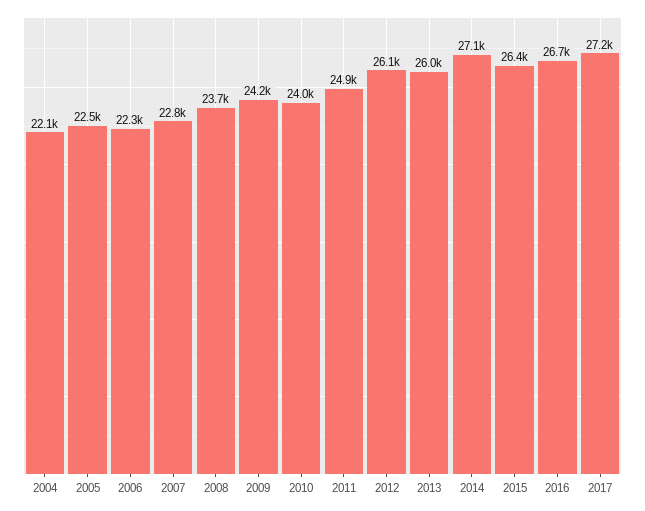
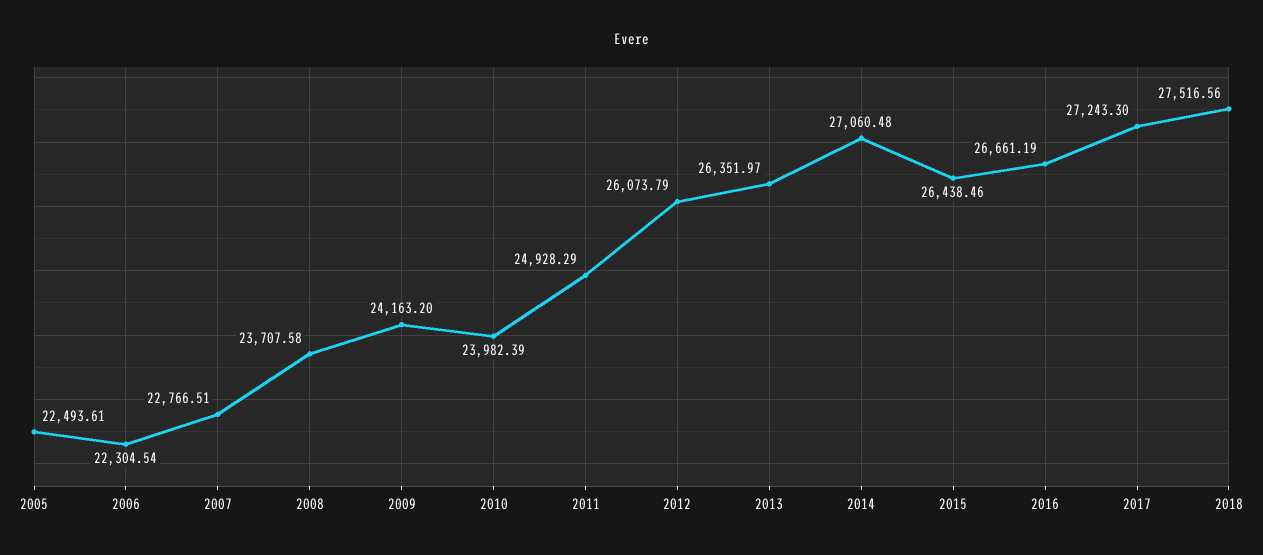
2004: 22100 -> none
2013: 26000 -> 26351.97
2018: none -> 27516.56

